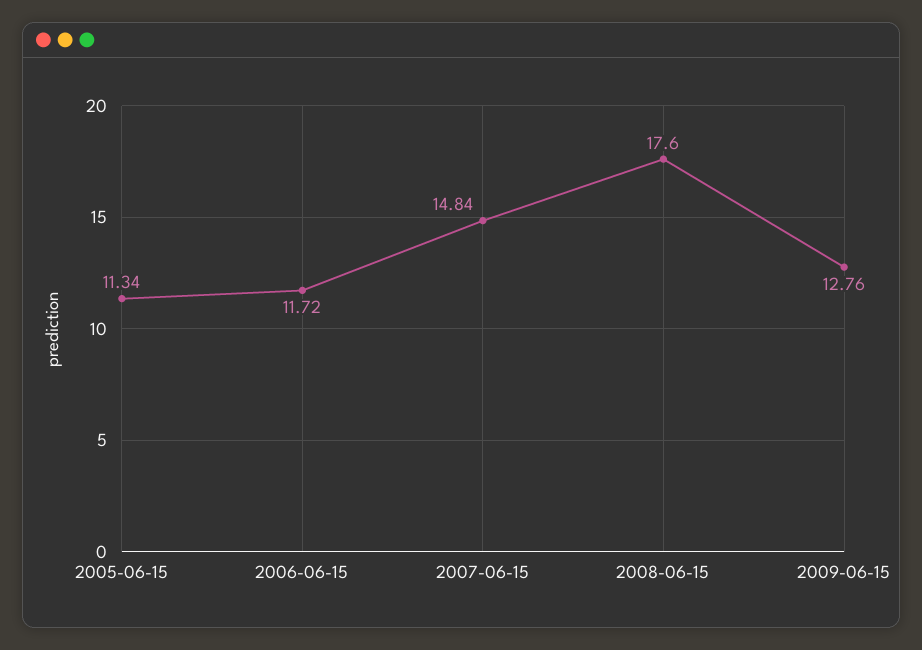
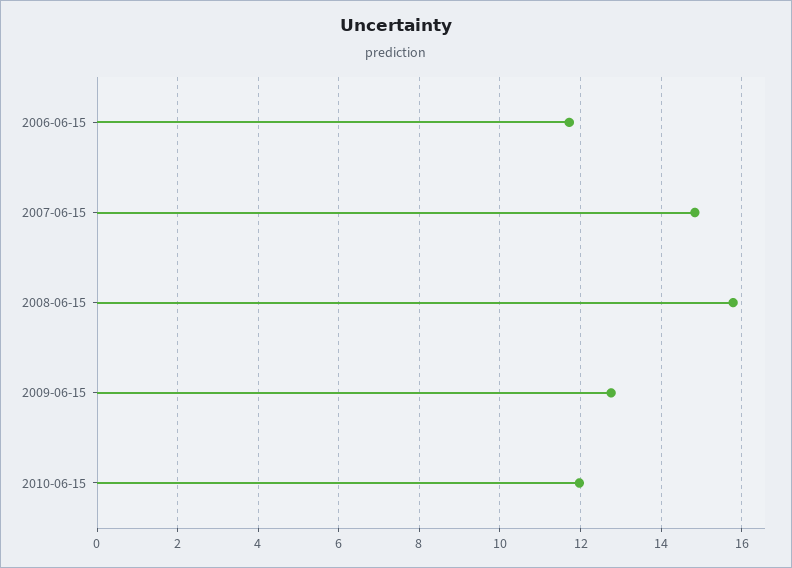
2005-06-15: 11.34 -> none
2008-06-15: 17.6 -> 15.8
2010-06-15: none -> 12

